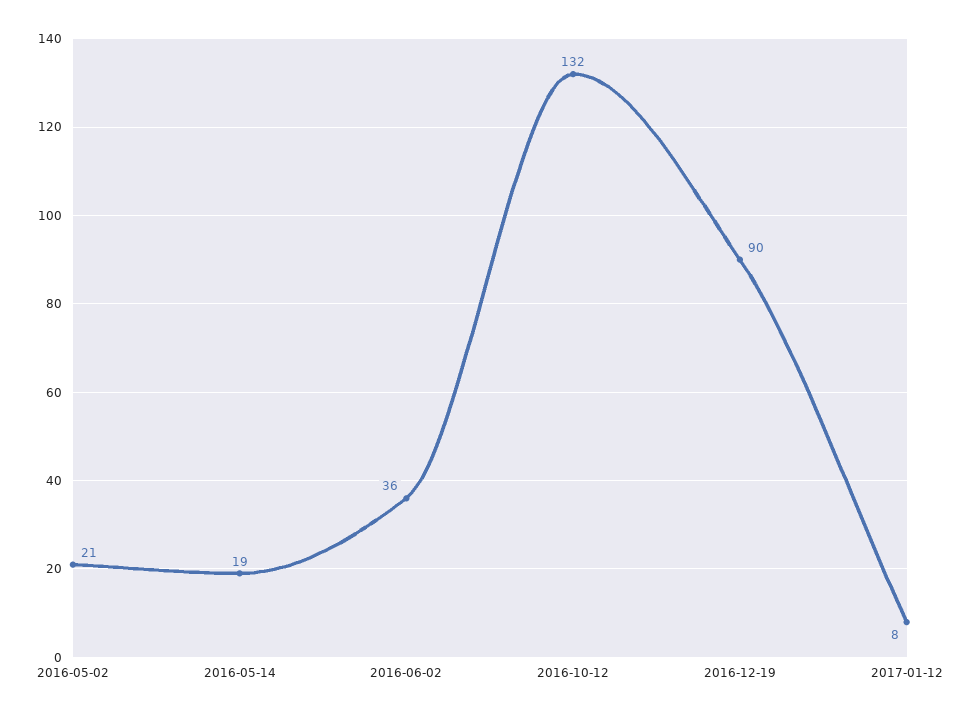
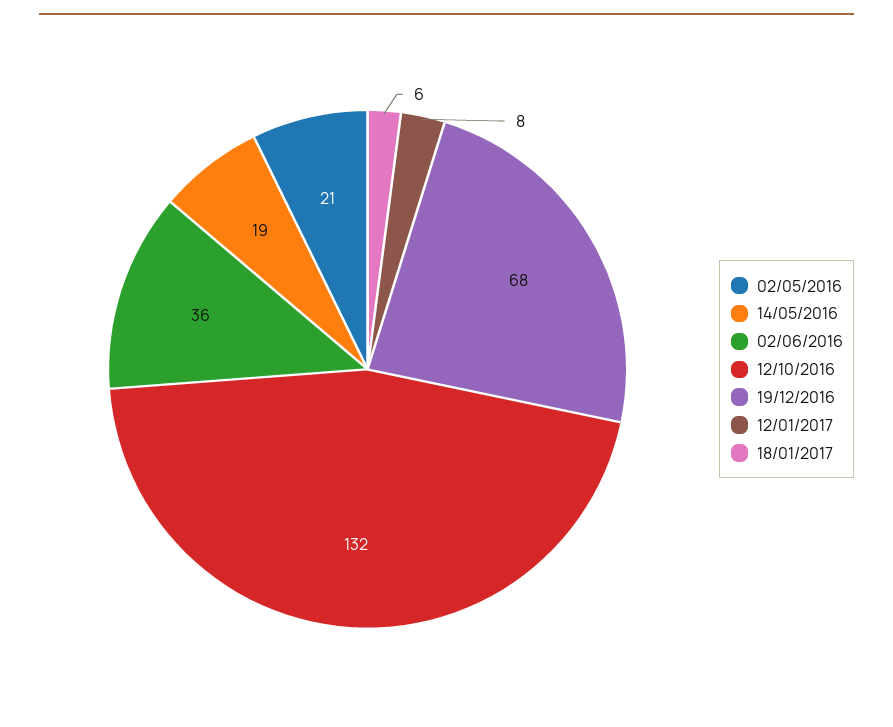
2016-12-19: 90 -> 68
18/01/2017: none -> 6

